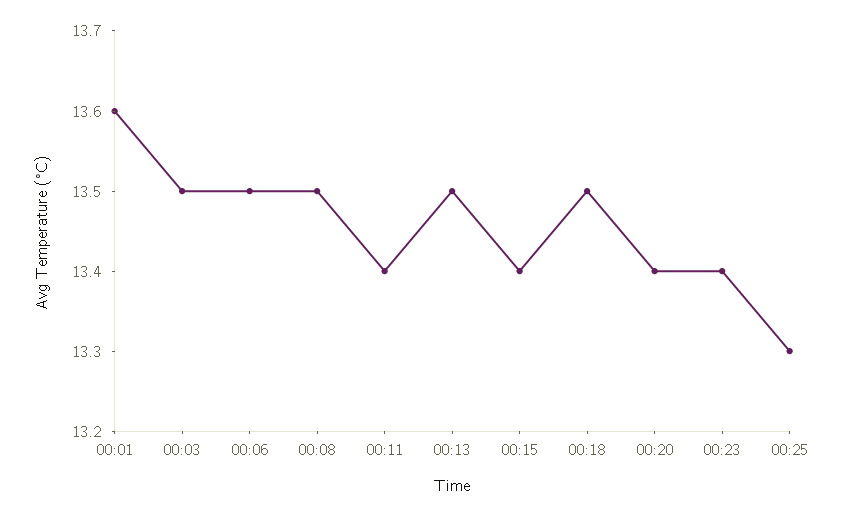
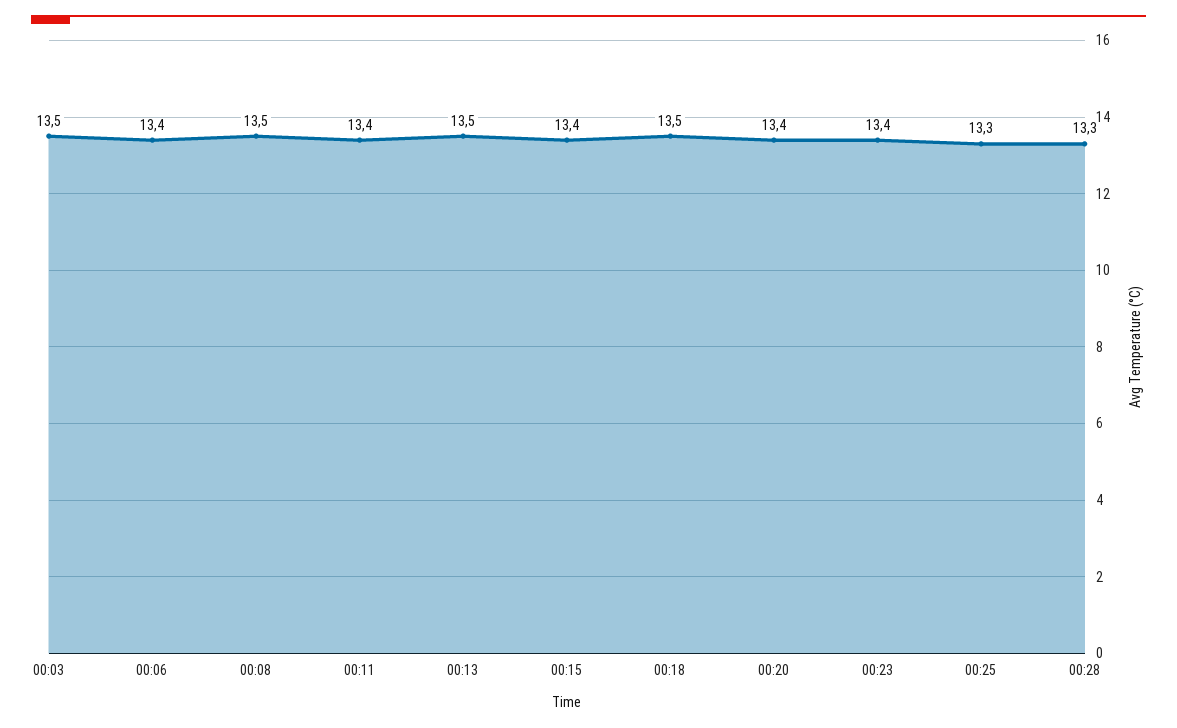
00:01: 13.6 -> none
00:06: 13.5 -> 13.4
00:28: none -> 13.3

